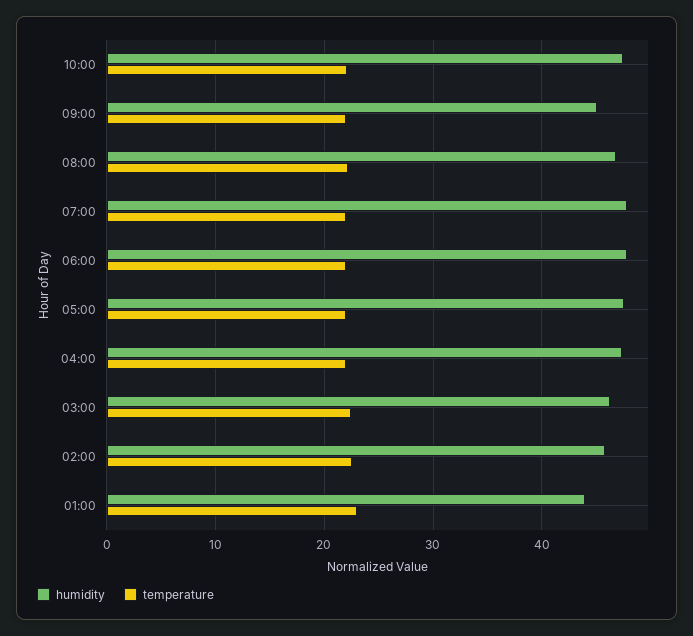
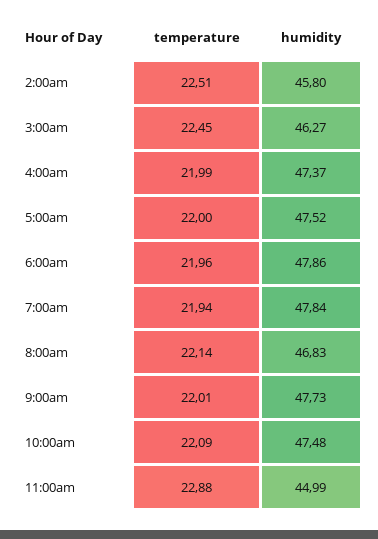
humidity, 09:00: 45 -> 47.73
humidity, 01:00: 44 -> none
temperature, 01:00: 23 -> none
temperature, 11:00am: none -> 22.88
humidity, 11:00am: none -> 44.99

